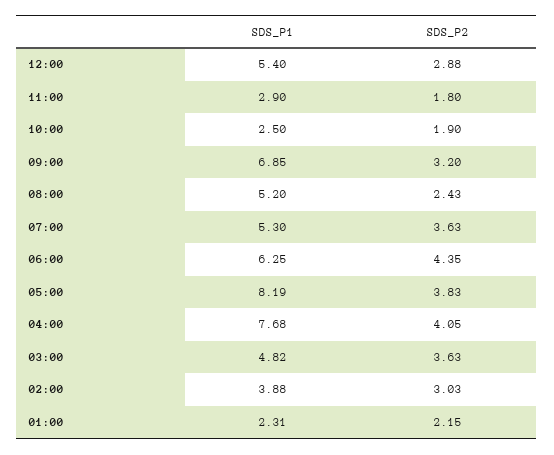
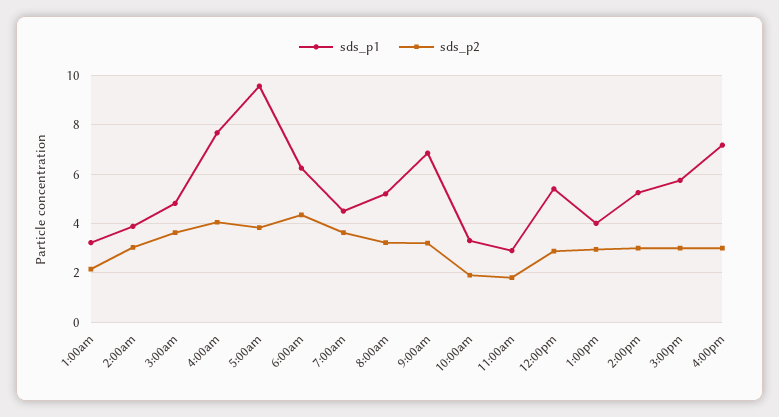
SDS_P1, 10:00: 2.5 -> 3.25
SDS_P2, 08:00: 2.43 -> 3.25
SDS_P1, 07:00: 5.3 -> 4.5
SDS_P1, 05:00: 8.19 -> 9.5
SDS_P1, 01:00: 2.31 -> 3.25
SDS_P1, 1:00pm: none -> 4
SDS_P2, 1:00pm: none -> 3
SDS_P1, 2:00pm: none -> 5.25
SDS_P2, 2:00pm: none -> 3
SDS_P1, 3:00pm: none -> 5.75
SDS_P2, 3:00pm: none -> 3
SDS_P1, 4:00pm: none -> 7.25
SDS_P2, 4:00pm: none -> 3

